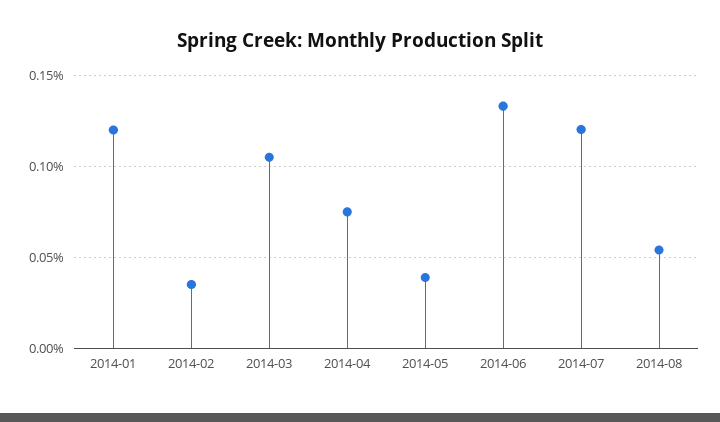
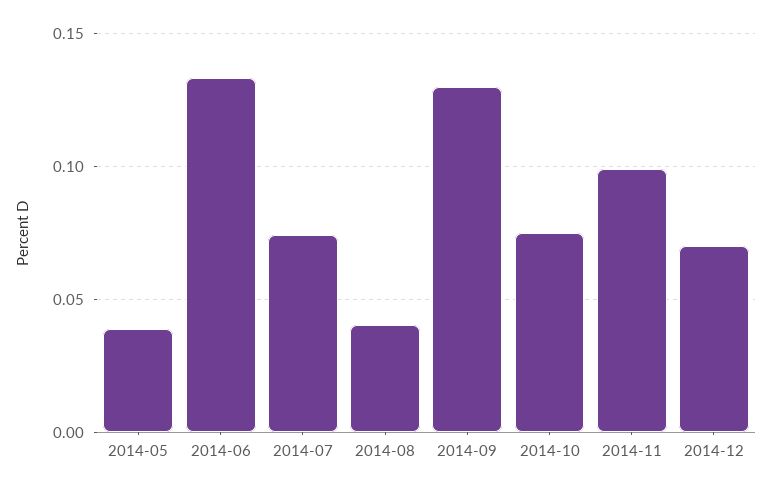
2014-01: 0.12 -> none
2014-02: 0.035 -> none
2014-03: 0.105 -> none
2014-04: 0.075 -> none
2014-07: 0.12 -> 0.075
2014-08: 0.055 -> 0.04
2014-09: none -> 0.13
2014-10: none -> 0.075
2014-11: none -> 0.1
2014-12: none -> 0.07

